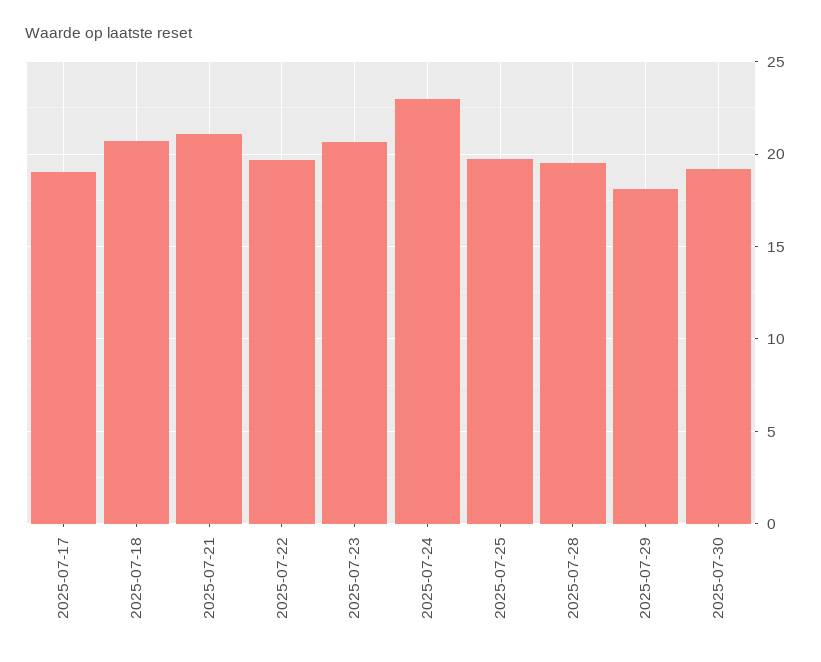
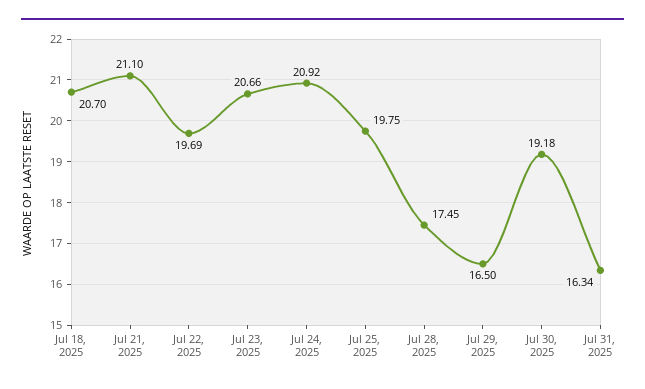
2025-07-17: 19 -> none
2025-07-24: 23 -> 20.92
2025-07-28: 19.5 -> 17.45
2025-07-29: 18 -> 16.5
Jul 31, 2025: none -> 16.34

